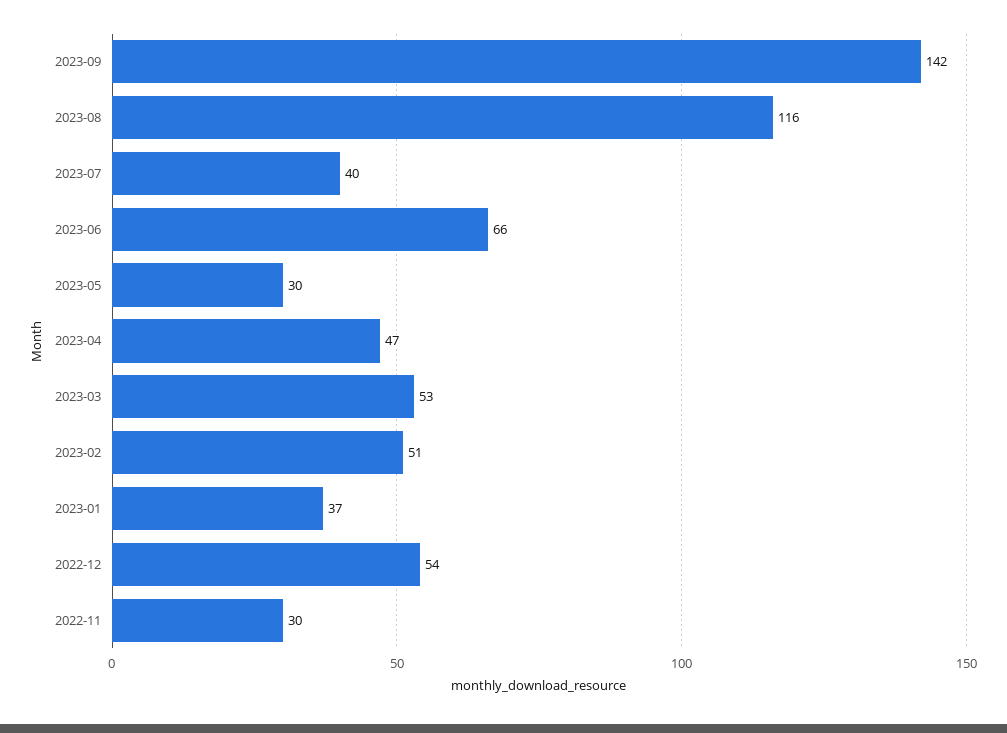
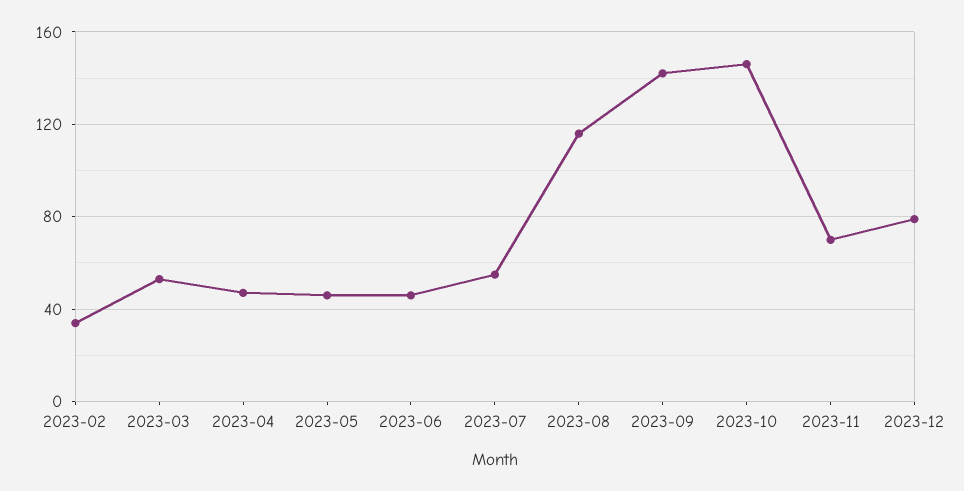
2023-07: 40 -> 55
2023-06: 66 -> 45
2023-05: 30 -> 45
2023-02: 51 -> 35
2023-01: 37 -> none
2022-12: 54 -> none
2022-11: 30 -> none
2023-10: none -> 145
2023-11: none -> 70
2023-12: none -> 80

